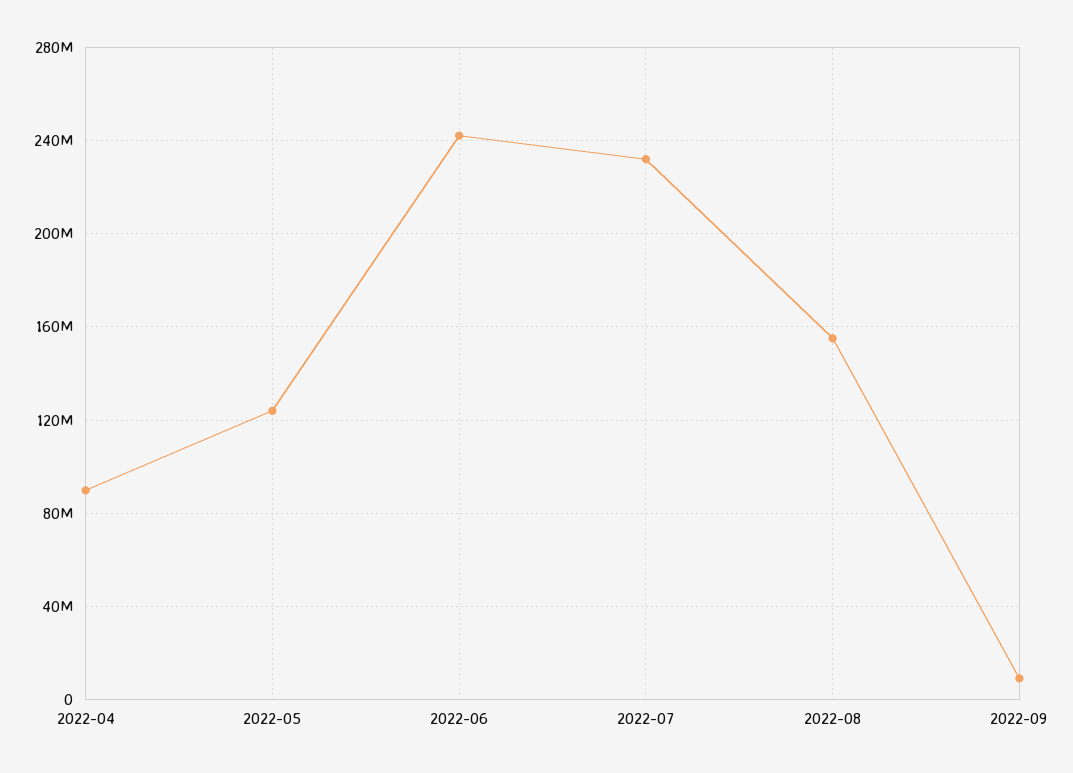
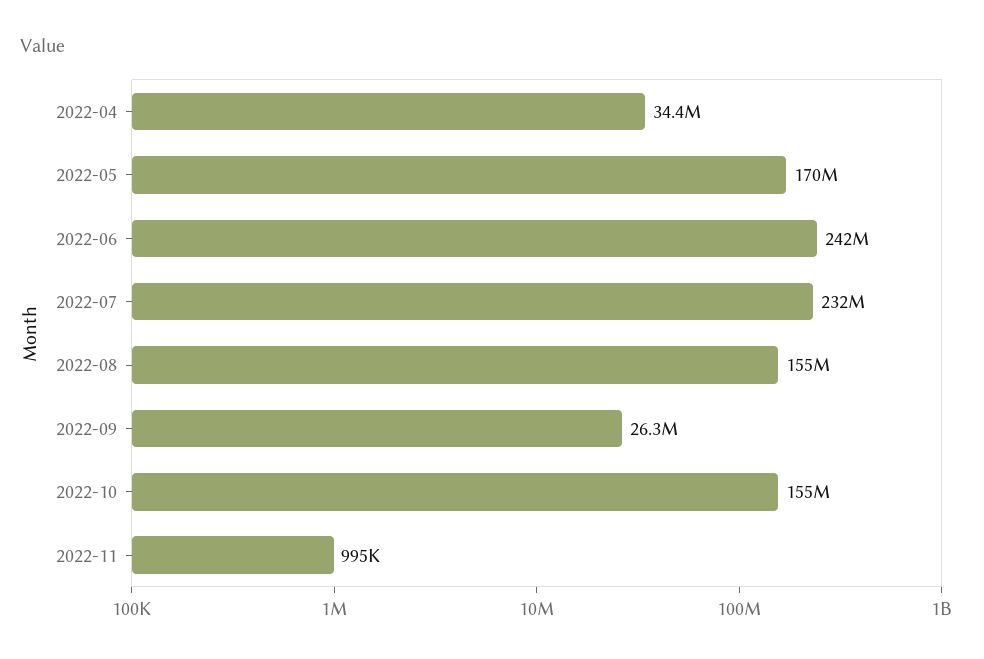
2022-04: 90000000 -> 34400000
2022-05: 125000000 -> 170000000
2022-09: 10000000 -> 26300000
2022-10: none -> 155000000
2022-11: none -> 995000

